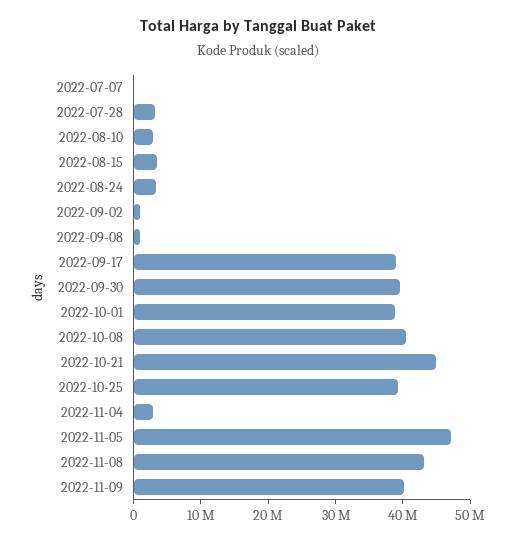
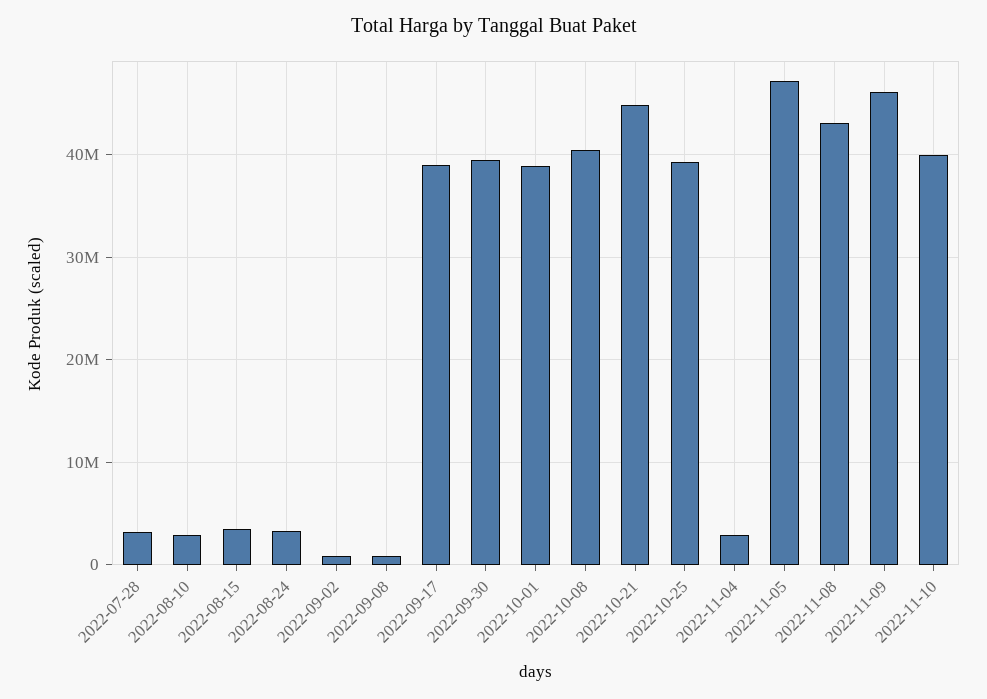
2022-07-07: 0 -> none
2022-11-09: 40000000 -> 46000000
2022-11-10: none -> 40000000

